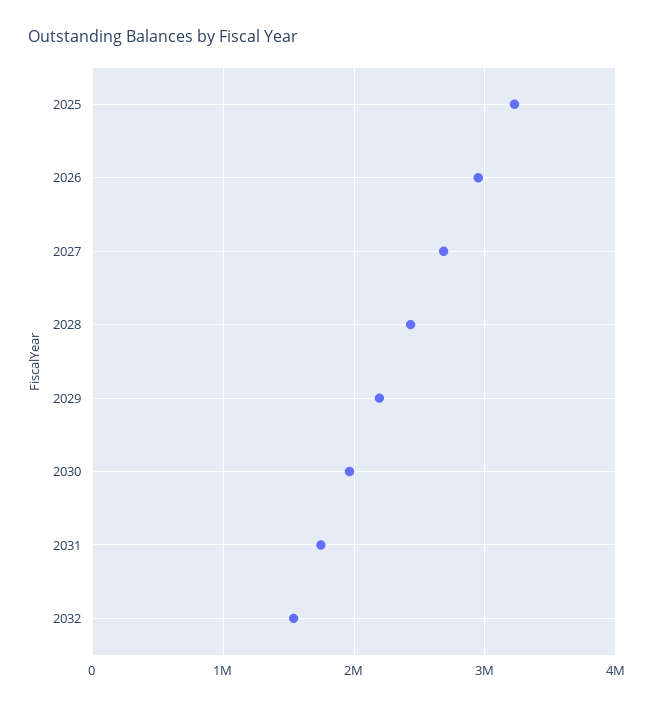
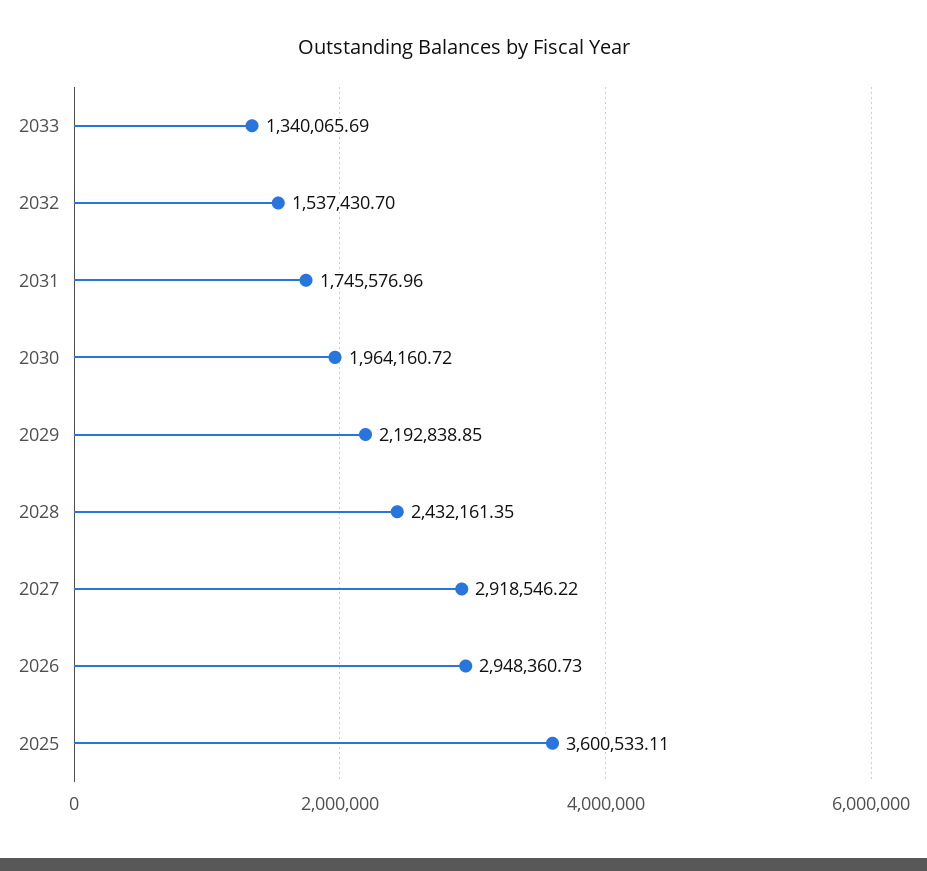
2025: 3200000 -> 3600533.11
2027: 2700000 -> 2918546.22
2033: none -> 1340065.69

